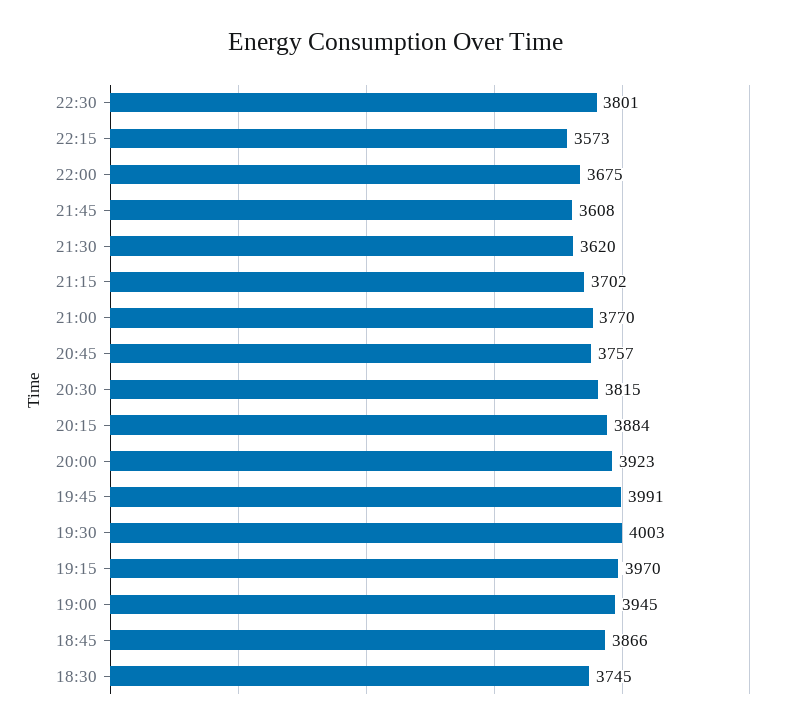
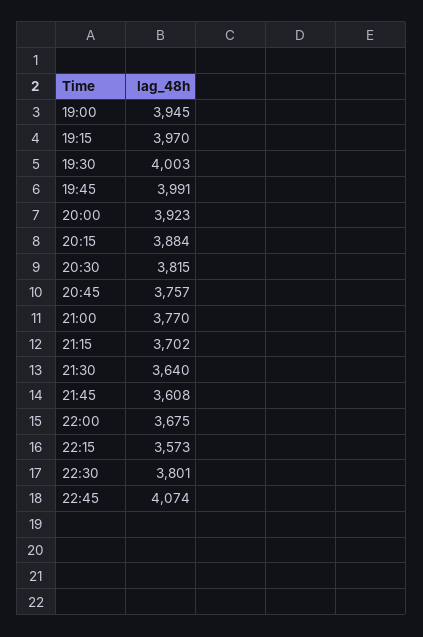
21:30: 3620 -> 3640
18:45: 3866 -> none
18:30: 3745 -> none
22:45: none -> 4074

